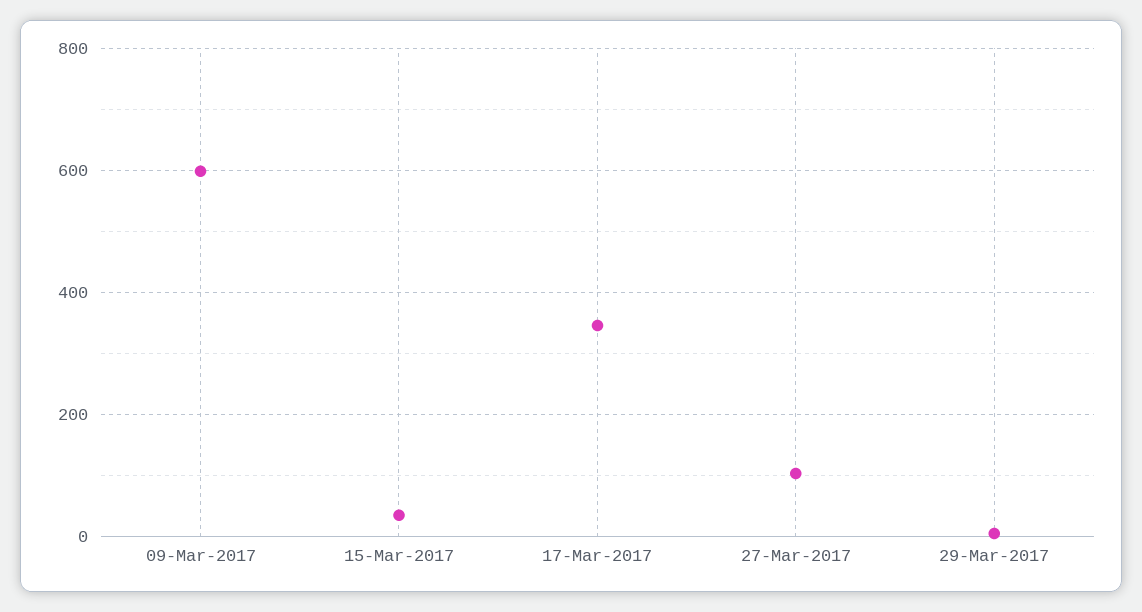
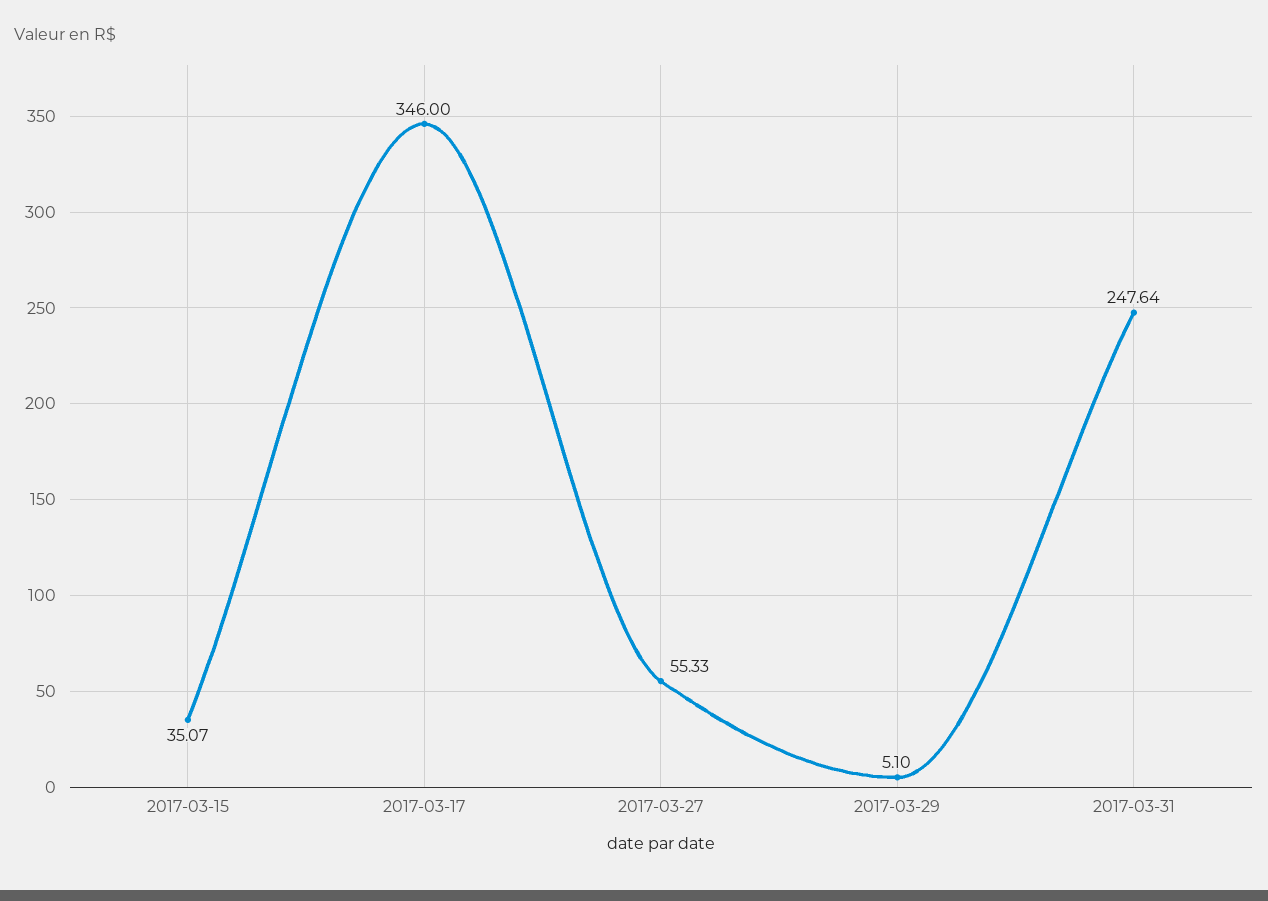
09-Mar-2017: 600 -> none
27-Mar-2017: 100 -> 55.33
2017-03-31: none -> 247.64

